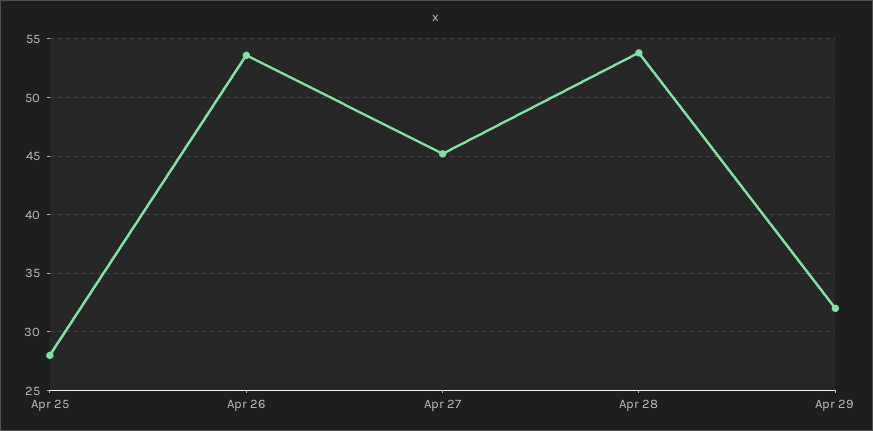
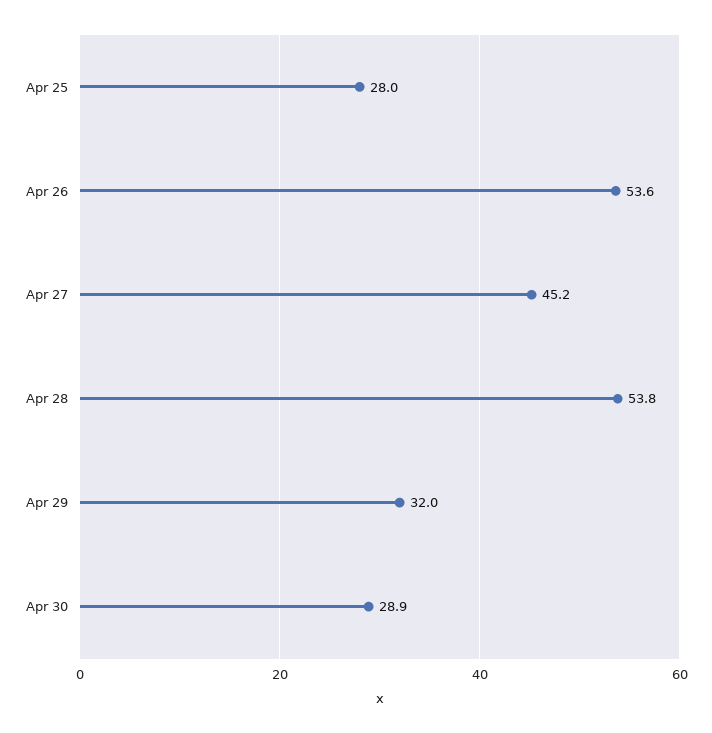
Apr 30: none -> 28.9

